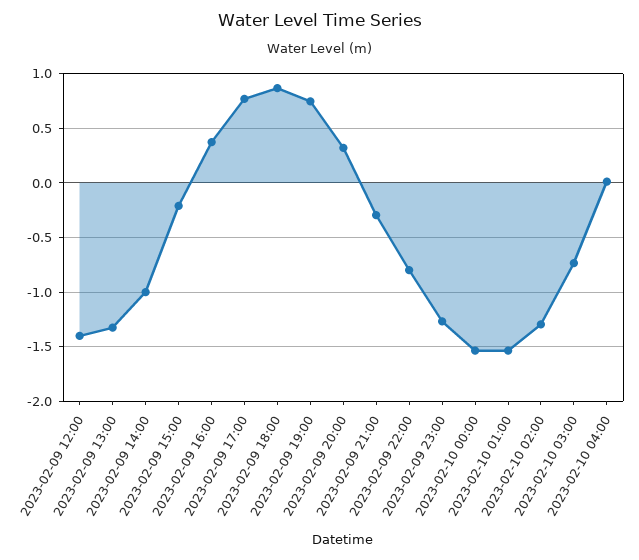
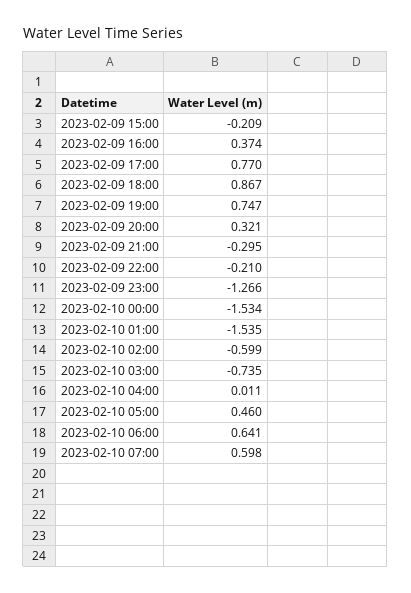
2023-02-09 12:00: -1.4 -> none
2023-02-09 13:00: -1.3 -> none
2023-02-09 14:00: -1 -> none
2023-02-09 22:00: -0.8 -> -0.21
2023-02-10 02:00: -1.3 -> -0.599
2023-02-10 05:00: none -> 0.46
2023-02-10 06:00: none -> 0.641
2023-02-10 07:00: none -> 0.598

